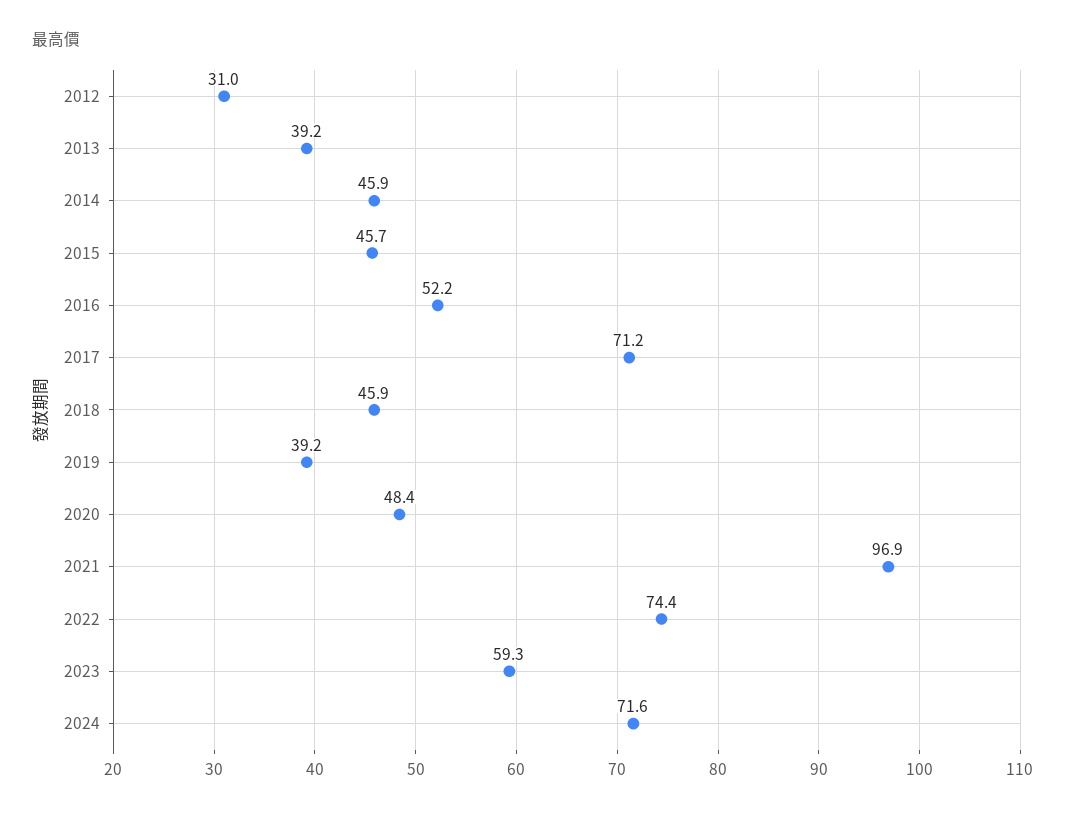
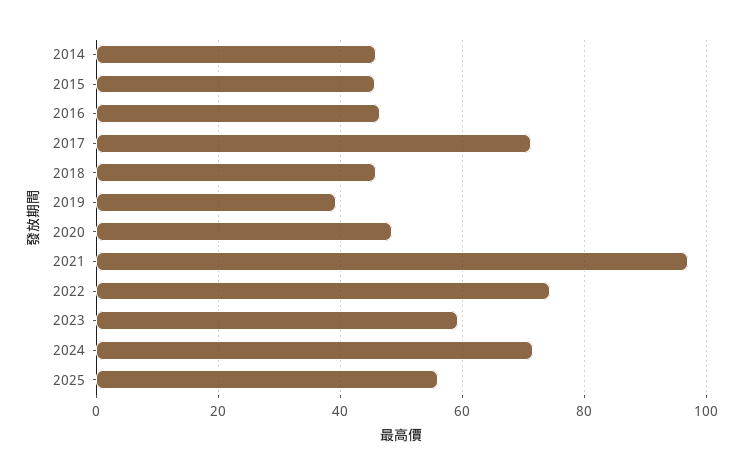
2012: 31 -> none
2013: 39.2 -> none
2016: 52.2 -> 46
2025: none -> 56

